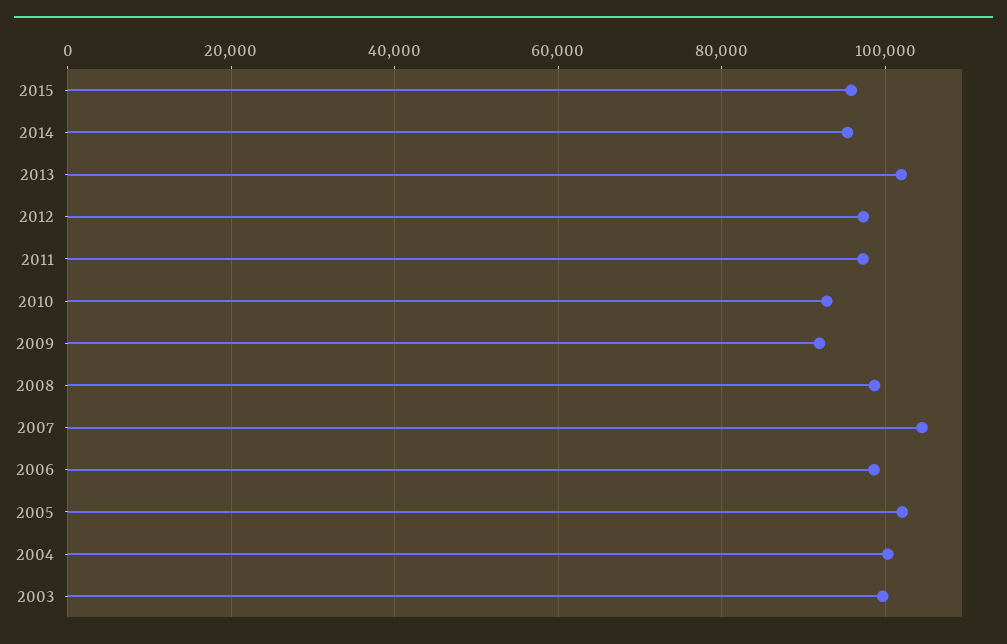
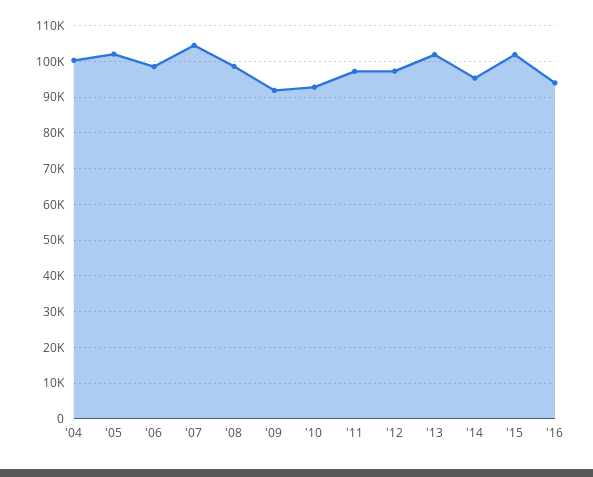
2015: 96000 -> 102000
2003: 100000 -> none
'16: none -> 94000

